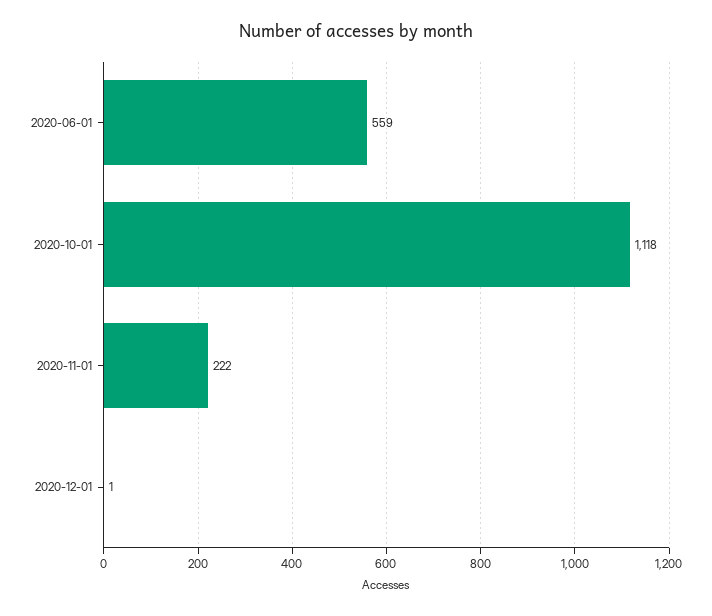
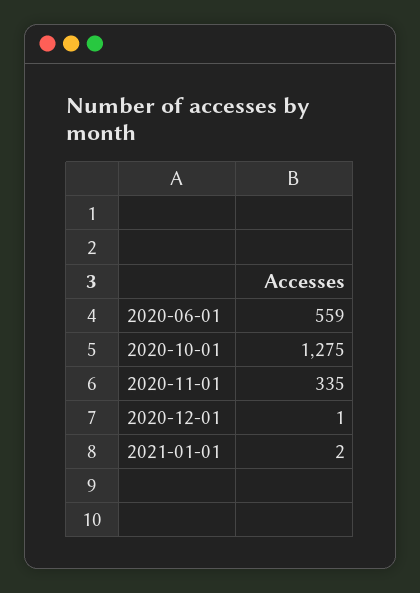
2020-10-01: 1118 -> 1275
2020-11-01: 222 -> 335
2021-01-01: none -> 2

